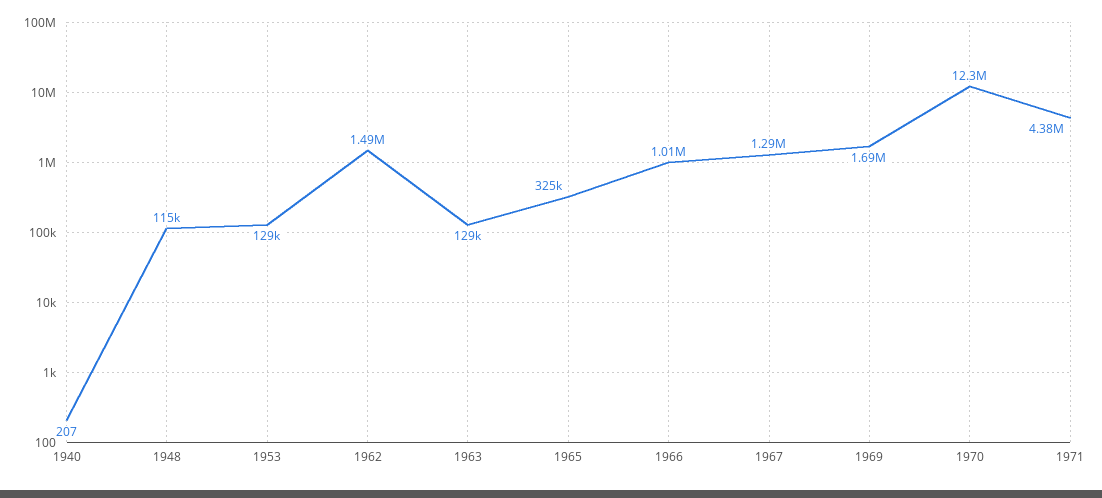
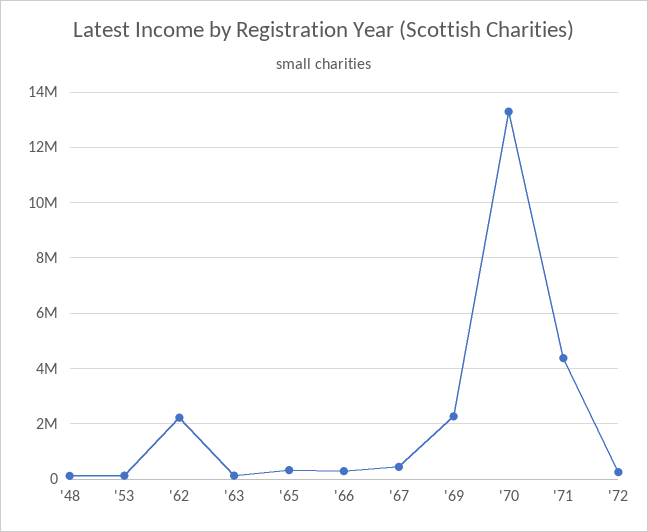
1940: 207 -> none
1962: 1490000 -> 2250000
1966: 1010000 -> 250000
1967: 1290000 -> 500000
1969: 1690000 -> 2250000
1970: 12300000 -> 13250000
'72: none -> 250000

